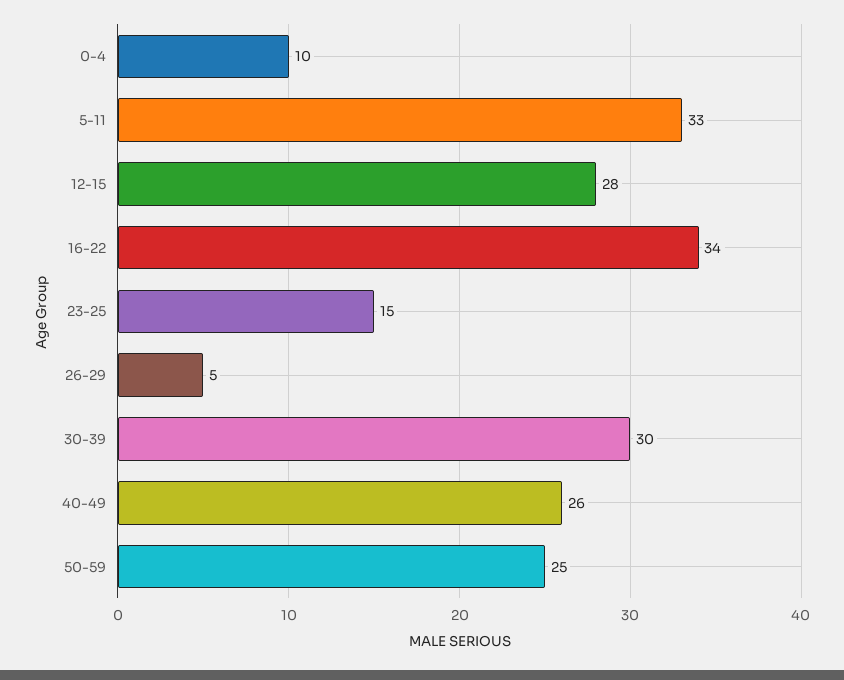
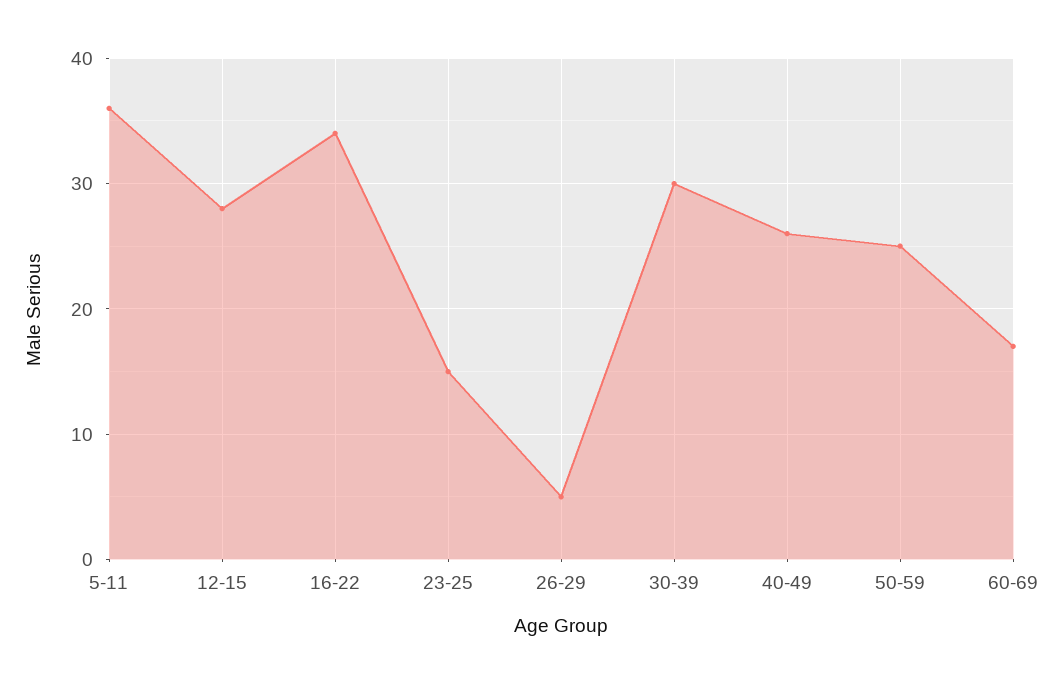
0-4: 10 -> none
5-11: 33 -> 36
60-69: none -> 17

